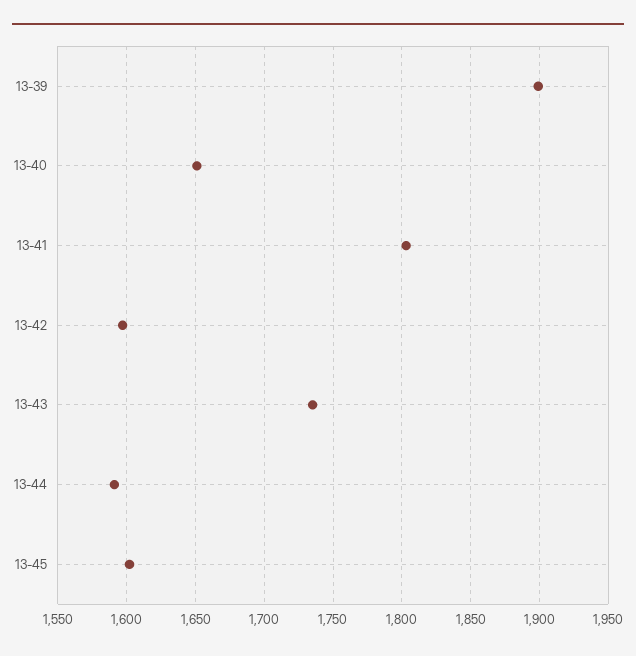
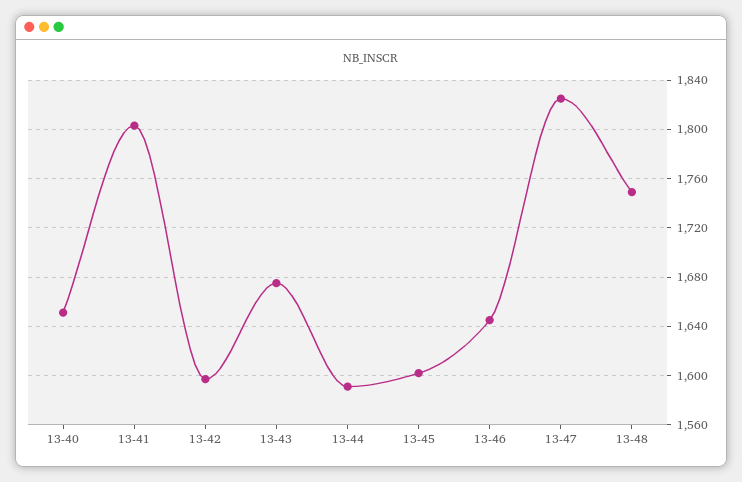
13-39: 1900 -> none
13-43: 1735 -> 1675
13-46: none -> 1645
13-47: none -> 1825
13-48: none -> 1750

